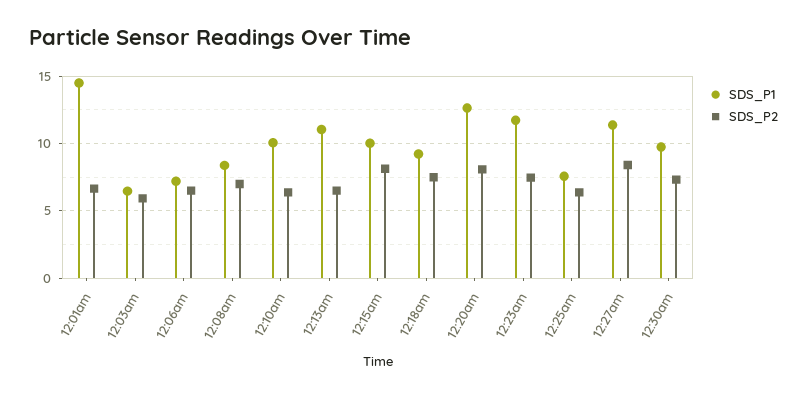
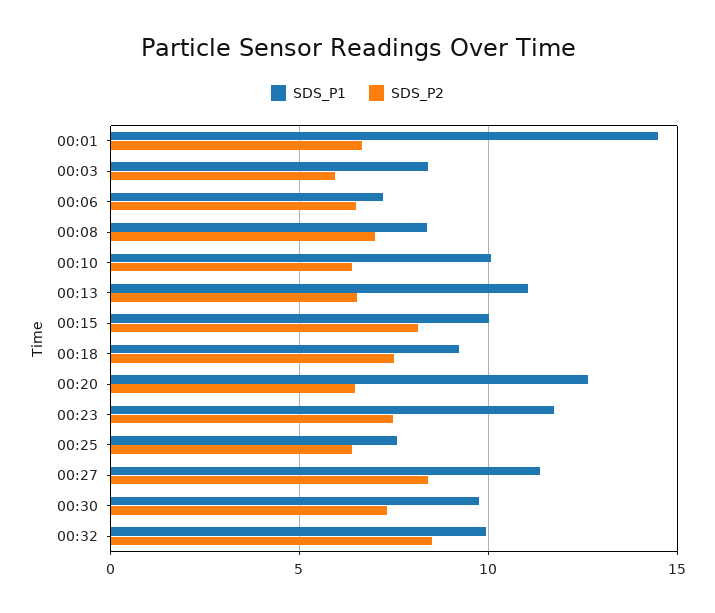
SDS_P1, 12:03am: 6.5 -> 8.5
SDS_P2, 12:20am: 8 -> 6.5
SDS_P1, 00:32: none -> 10
SDS_P2, 00:32: none -> 8.5

